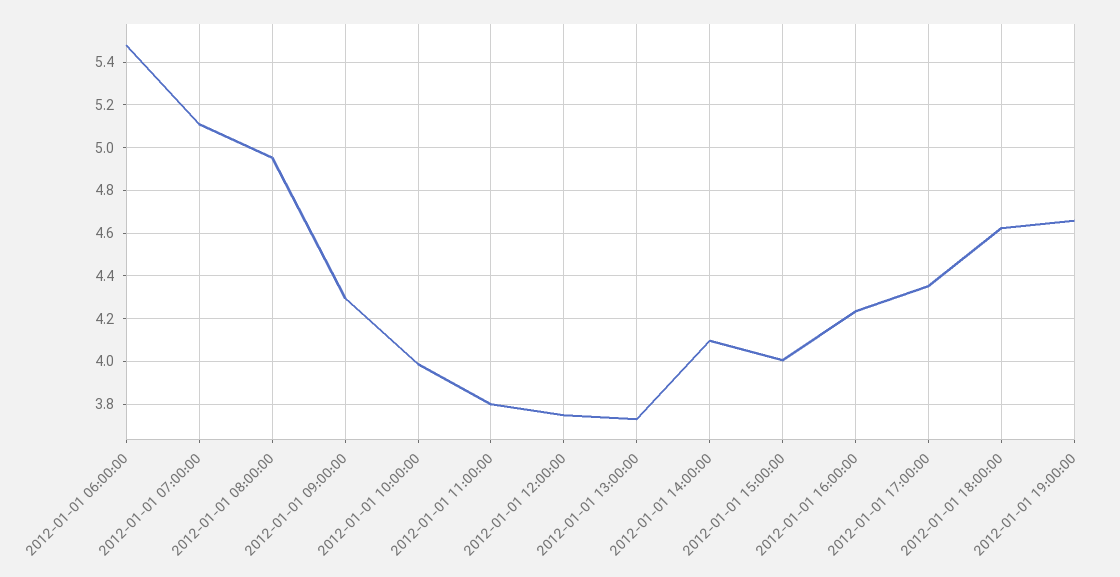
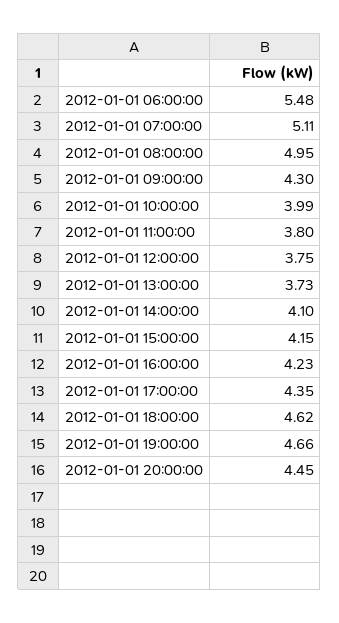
2012-01-01 15:00:00: 4 -> 4.15
2012-01-01 20:00:00: none -> 4.45

